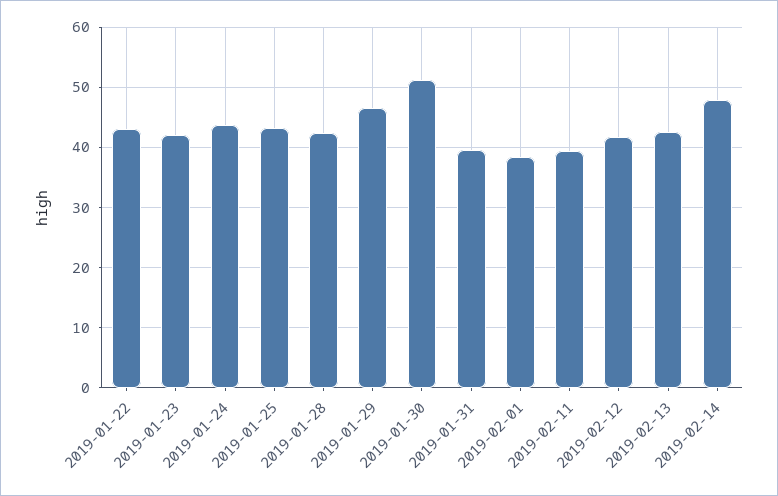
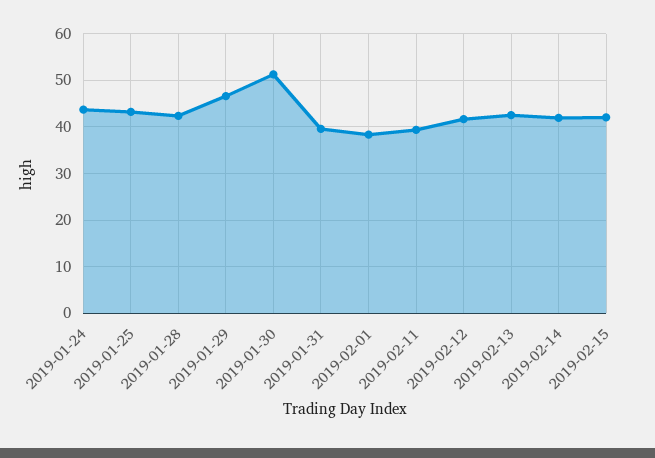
2019-01-22: 43 -> none
2019-01-23: 42 -> none
2019-02-14: 48 -> 42
2019-02-15: none -> 42

